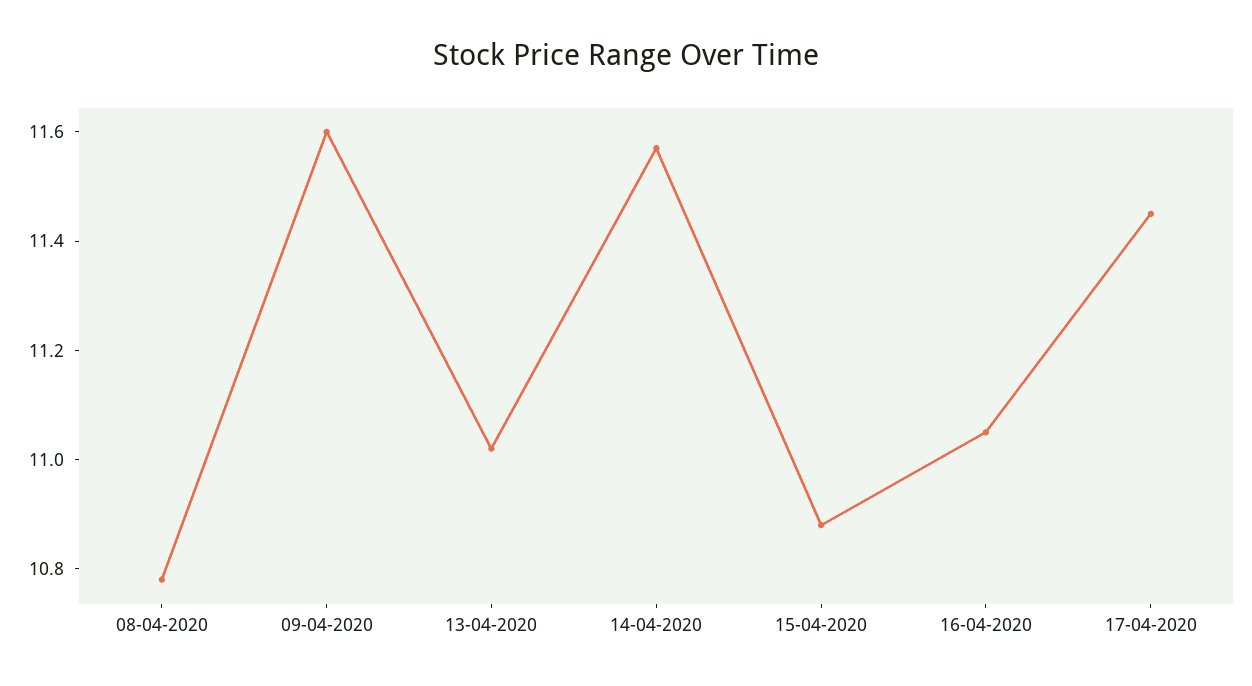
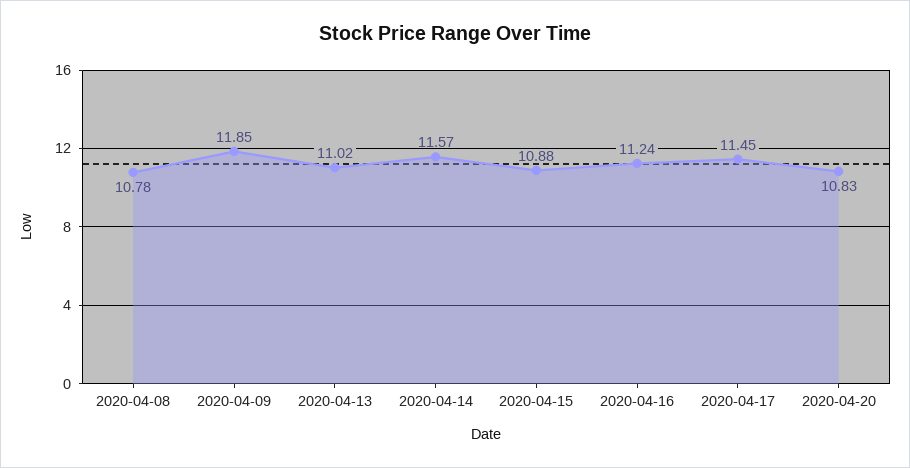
09-04-2020: 11.6 -> 11.85
16-04-2020: 11.05 -> 11.24
2020-04-20: none -> 10.83

